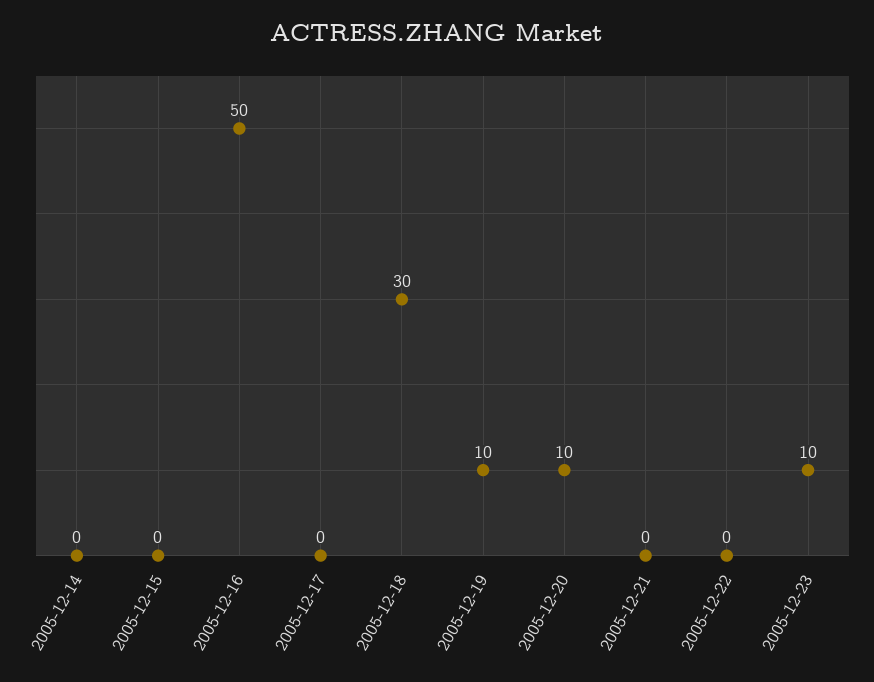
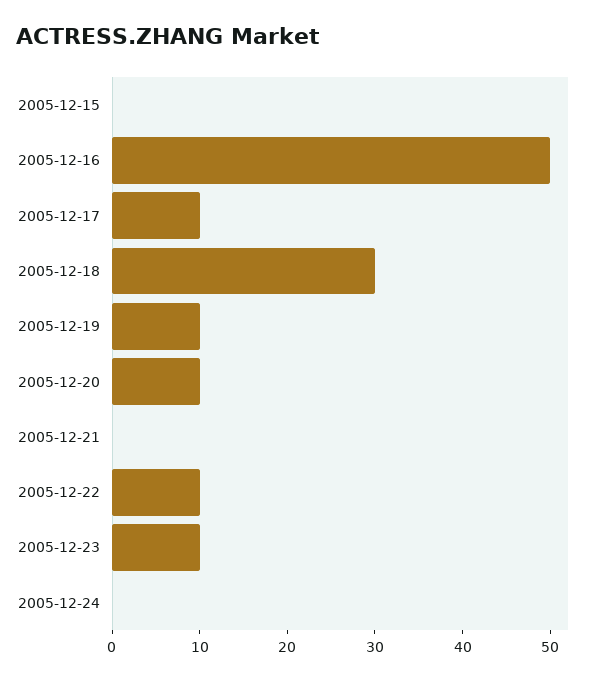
2005-12-14: 0 -> none
2005-12-17: 0 -> 10
2005-12-22: 0 -> 10
2005-12-24: none -> 0

